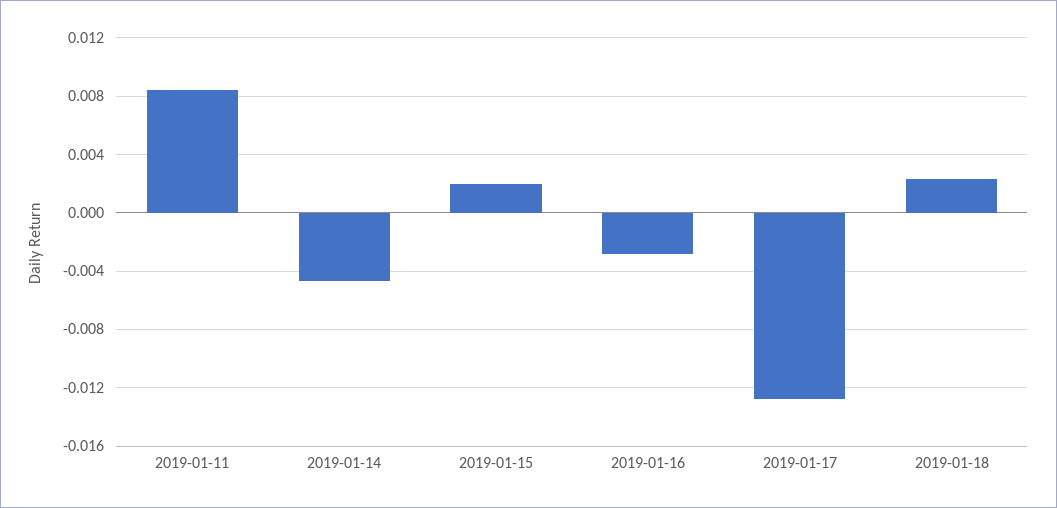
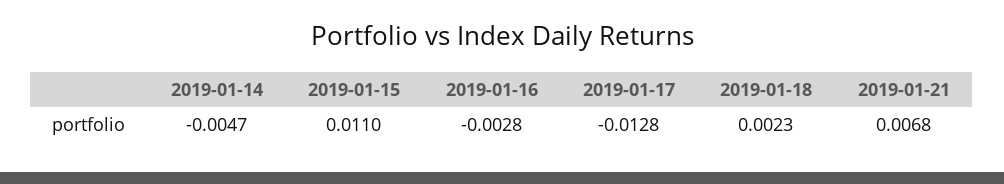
2019-01-11: 0.0085 -> none
2019-01-15: 0.002 -> 0.011
2019-01-21: none -> 0.0068

